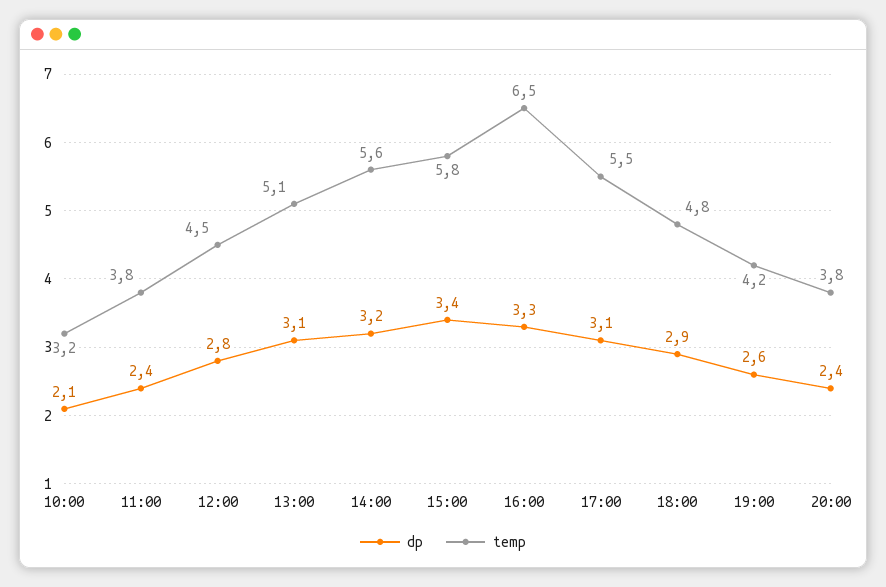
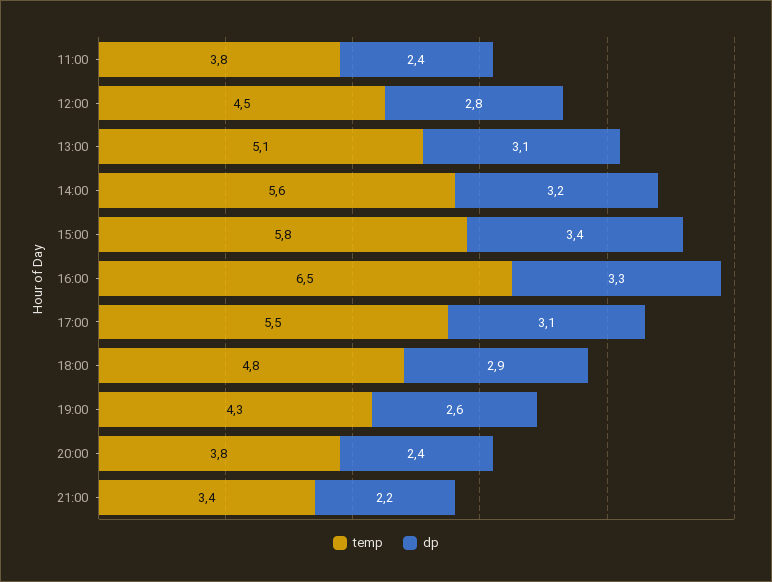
dp, 10:00: 2.1 -> none
temp, 10:00: 3.2 -> none
temp, 19:00: 4.2 -> 4.3
temp, 21:00: none -> 3.4
dp, 21:00: none -> 2.2

